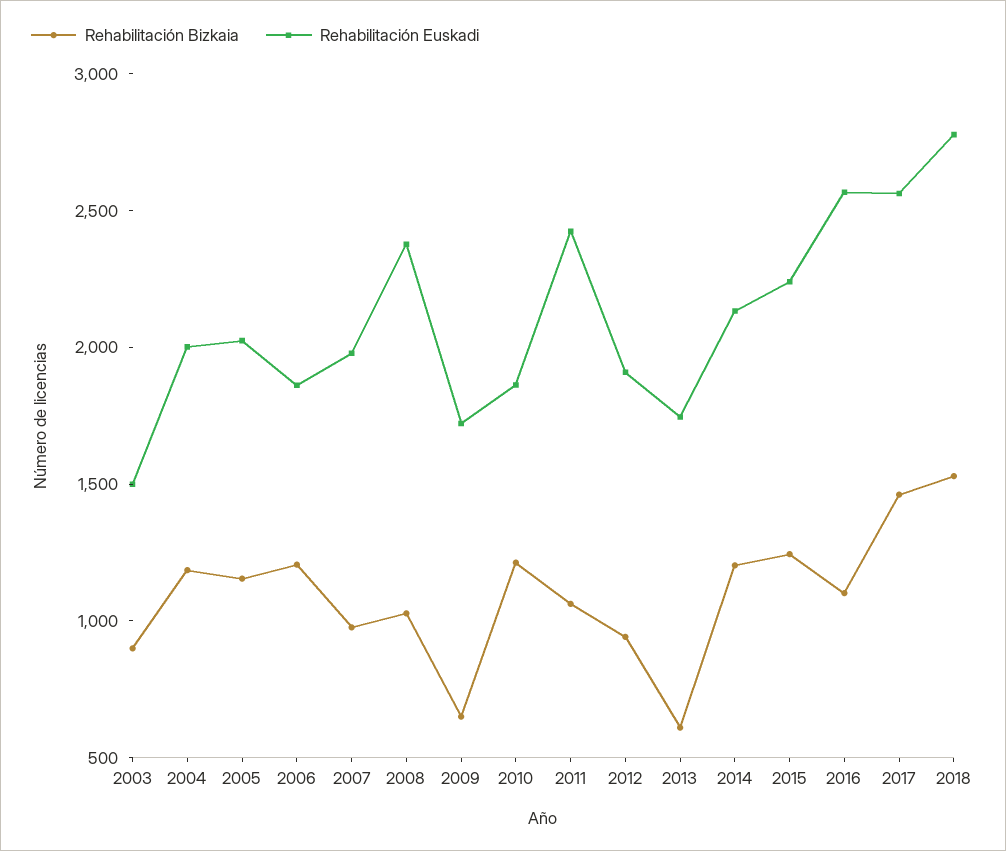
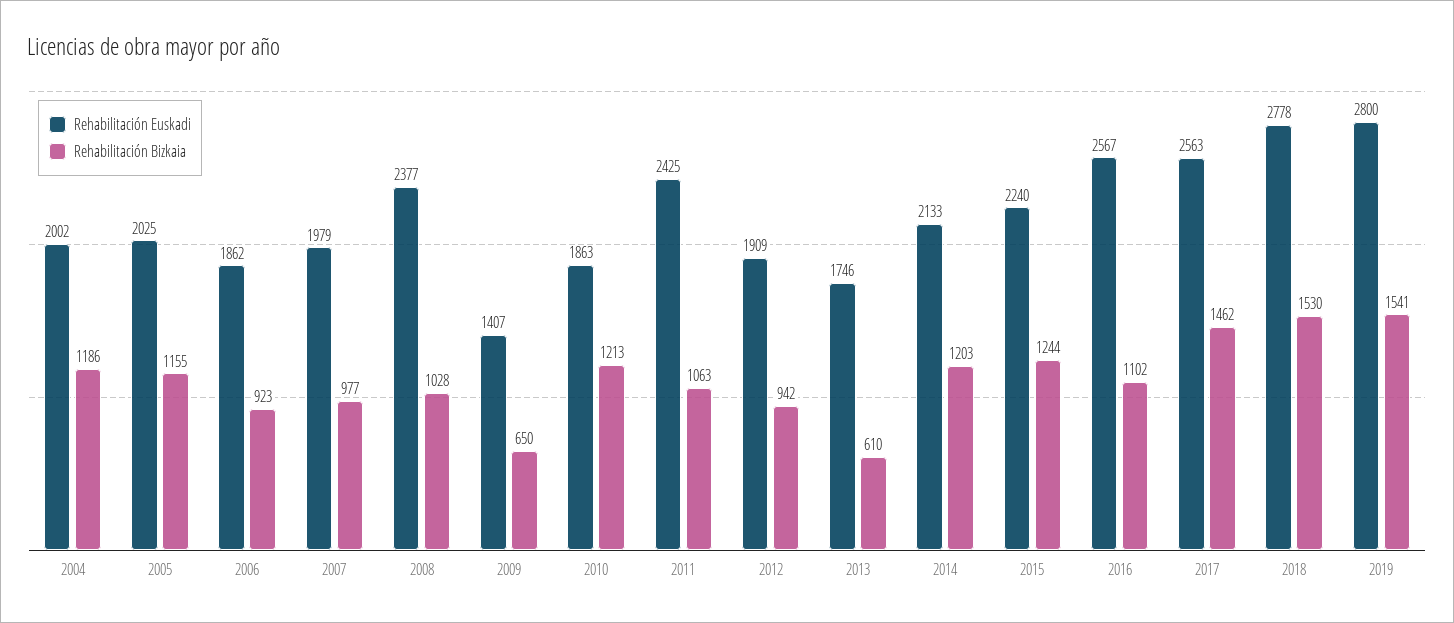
Rehabilitación Bizkaia, 2003: 900 -> none
Rehabilitación Euskadi, 2003: 1500 -> none
Rehabilitación Bizkaia, 2006: 1200 -> 923
Rehabilitación Euskadi, 2009: 1700 -> 1407
Rehabilitación Euskadi, 2019: none -> 2800
Rehabilitación Bizkaia, 2019: none -> 1541

